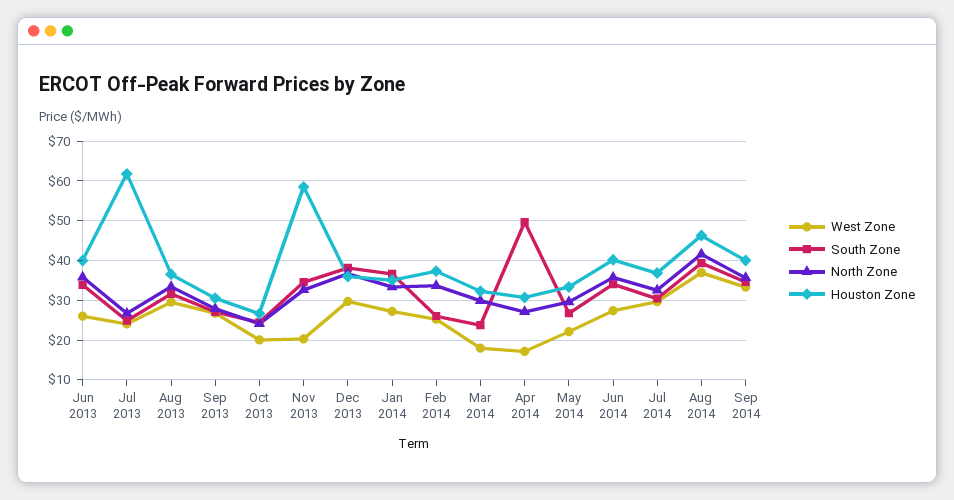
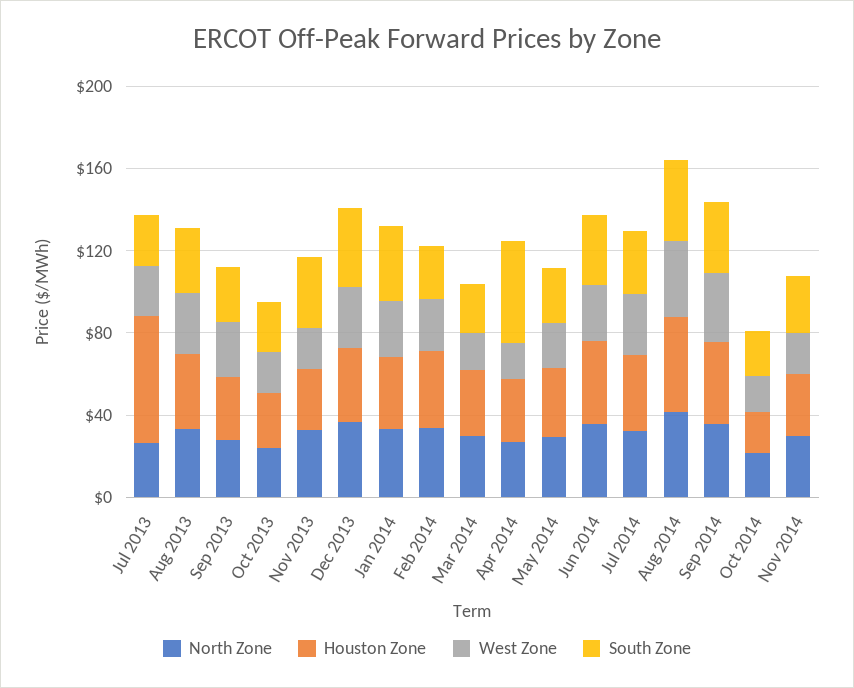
West Zone, Jun 2013: 26 -> none
South Zone, Jun 2013: 34 -> none
North Zone, Jun 2013: 36 -> none
Houston Zone, Jun 2013: 40 -> none
Houston Zone, Nov 2013: 58 -> 30
North Zone, Oct 2014: none -> 20
Houston Zone, Oct 2014: none -> 20
West Zone, Oct 2014: none -> 20
South Zone, Oct 2014: none -> 20
North Zone, Nov 2014: none -> 30
Houston Zone, Nov 2014: none -> 30
West Zone, Nov 2014: none -> 20
South Zone, Nov 2014: none -> 30

